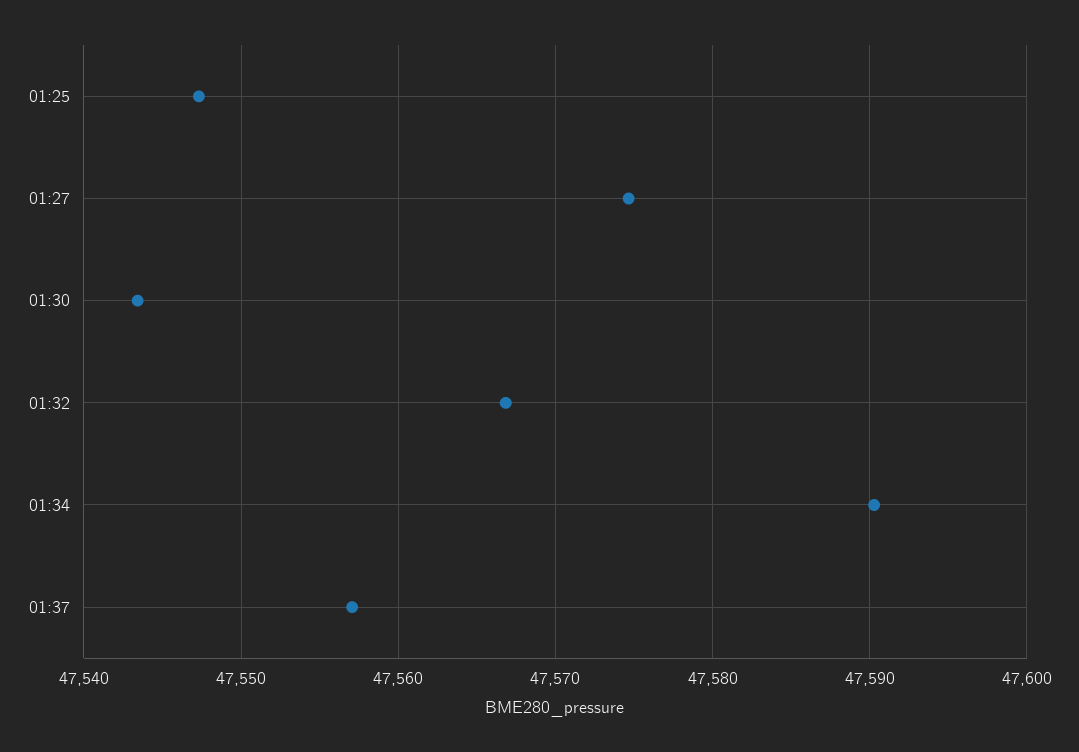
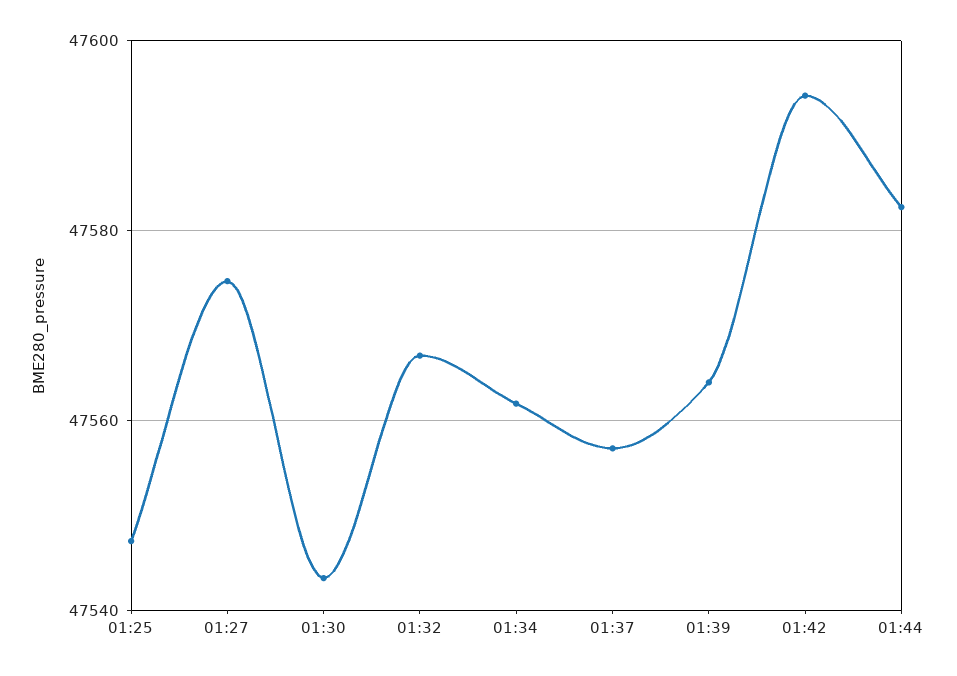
01:34: 47590 -> 47562
01:39: none -> 47564
01:42: none -> 47594
01:44: none -> 47582

